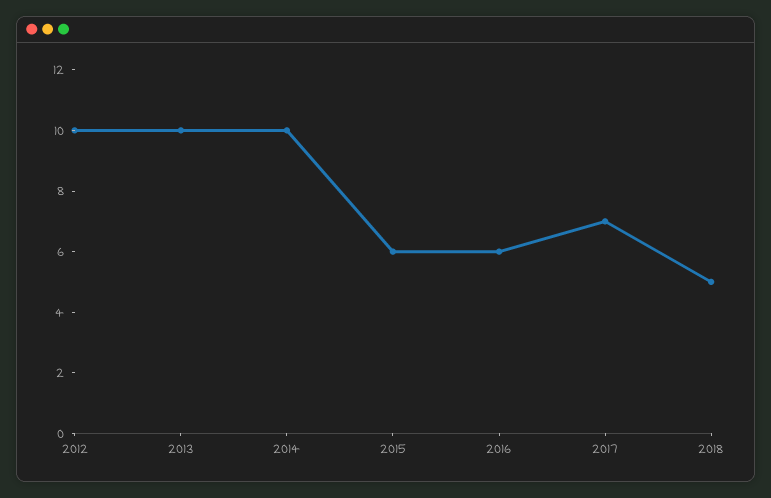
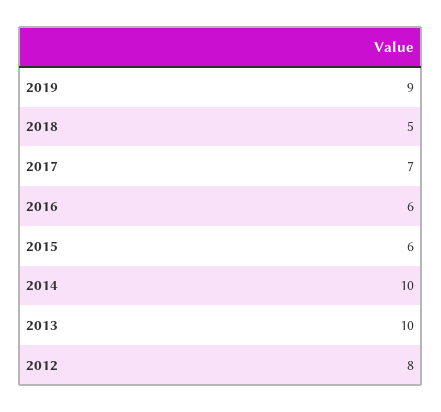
2012: 10 -> 8
2019: none -> 9

